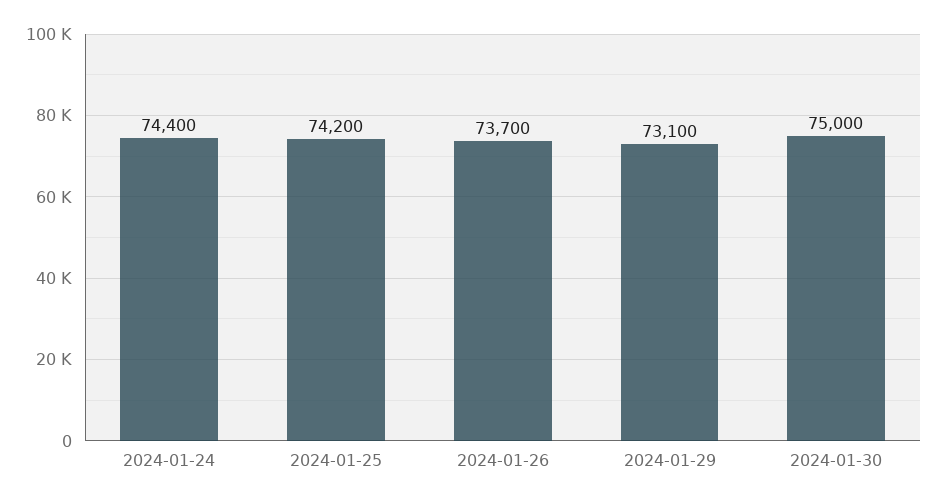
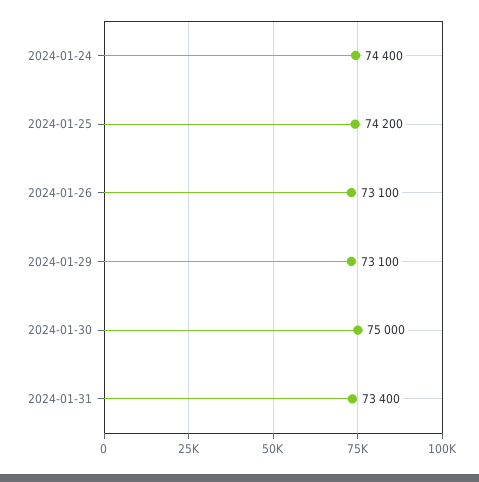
2024-01-26: 73700 -> 73100
2024-01-31: none -> 73400

